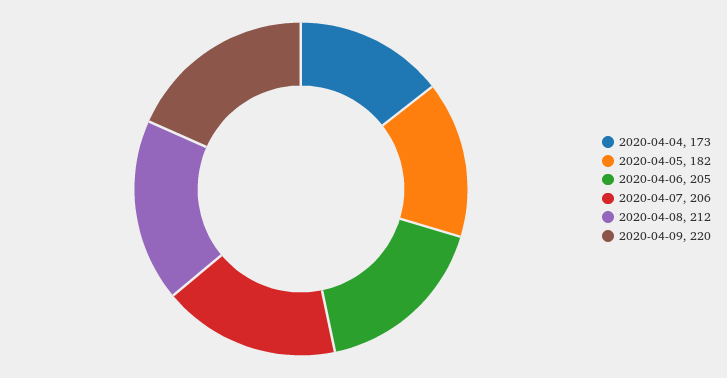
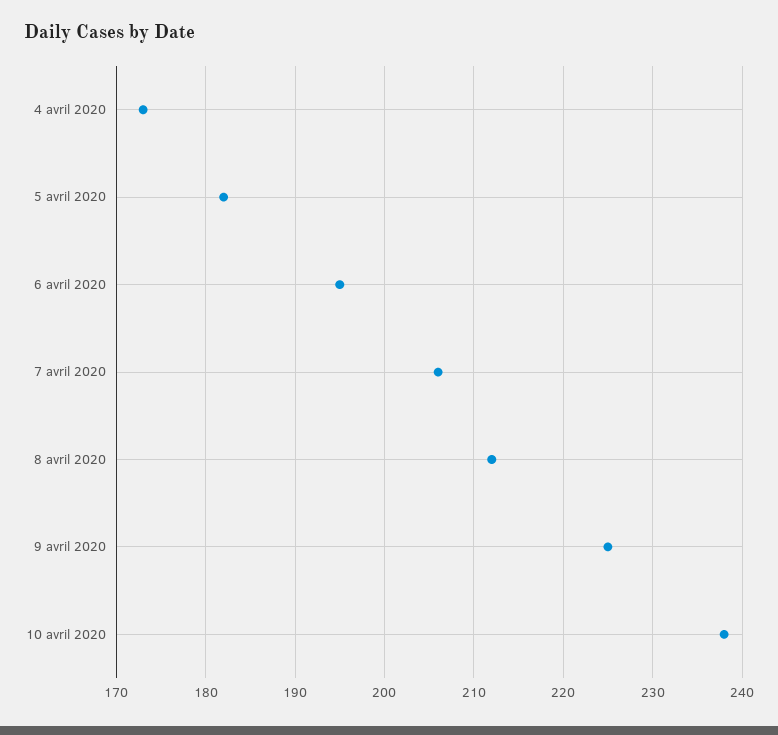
2020-04-06: 205 -> 195
2020-04-09: 220 -> 225
10 avril 2020: none -> 238

